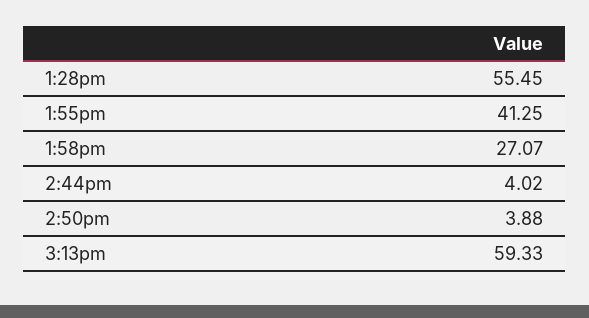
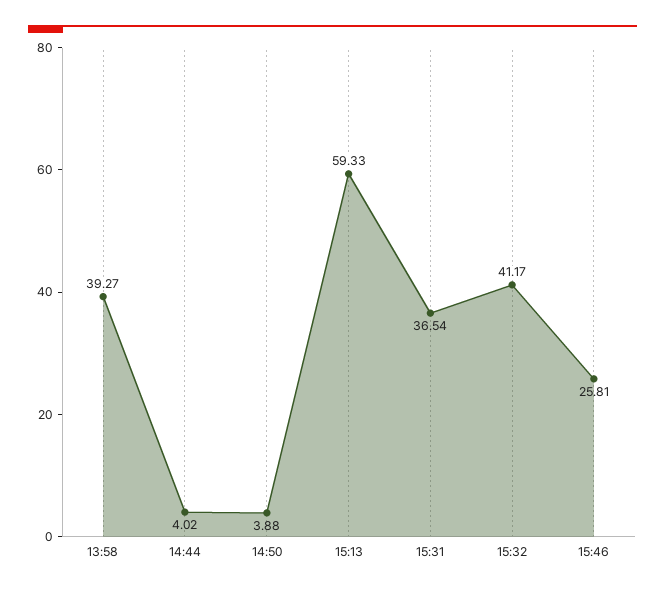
1:28pm: 55.45 -> none
1:55pm: 41.25 -> none
1:58pm: 27.07 -> 39.27
15:31: none -> 36.54
15:32: none -> 41.17
15:46: none -> 25.81

